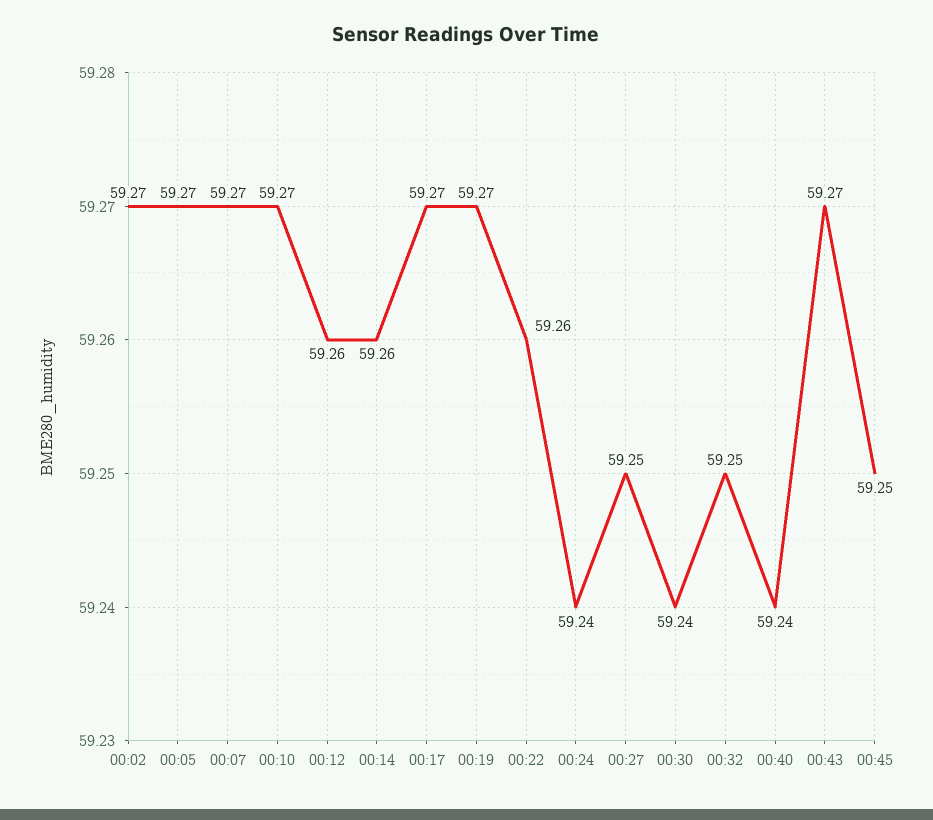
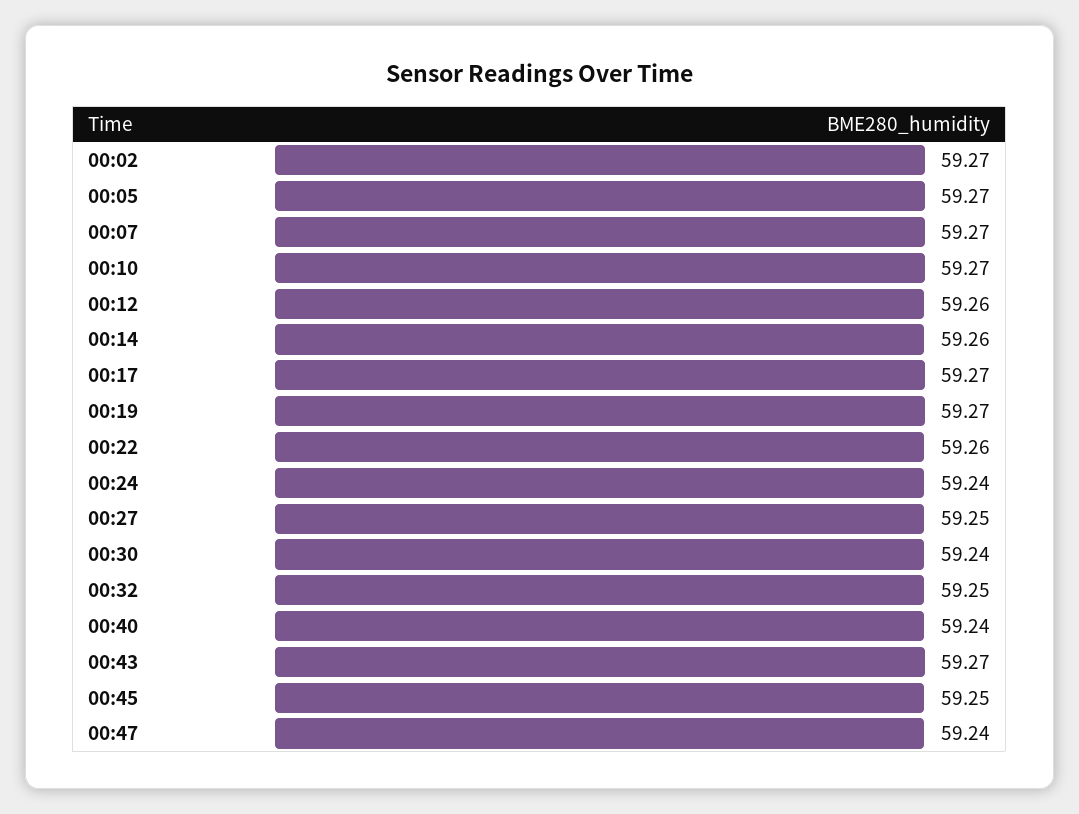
00:47: none -> 59.24

